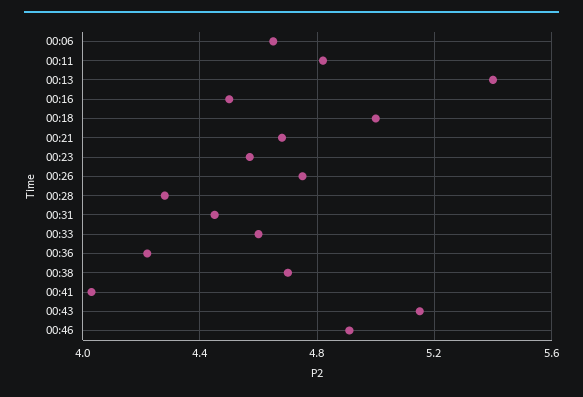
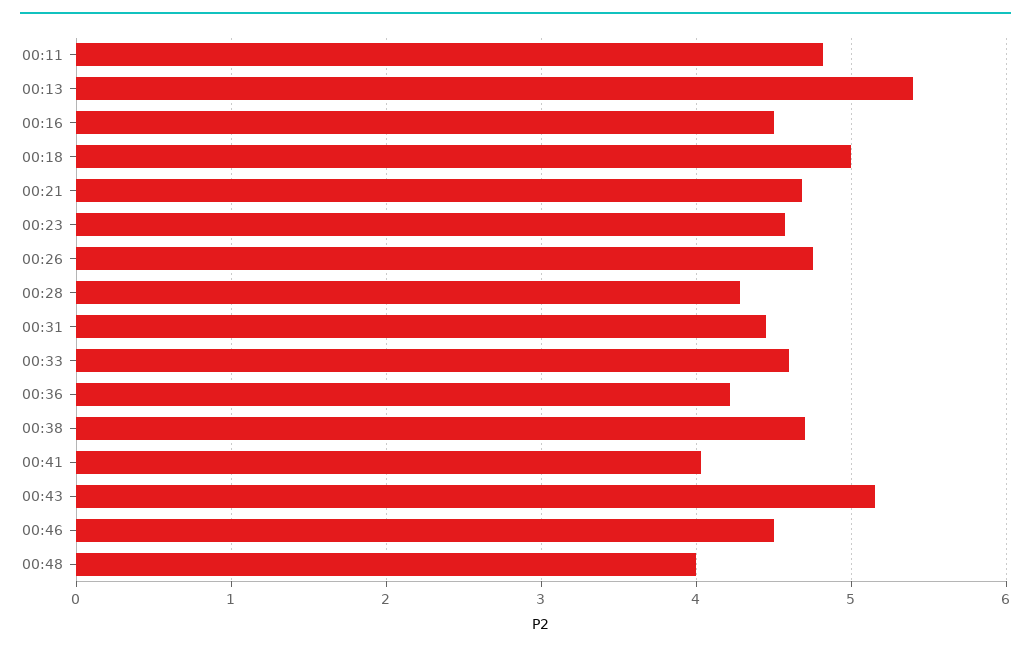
00:06: 4.65 -> none
00:46: 4.9 -> 4.5
00:48: none -> 4

